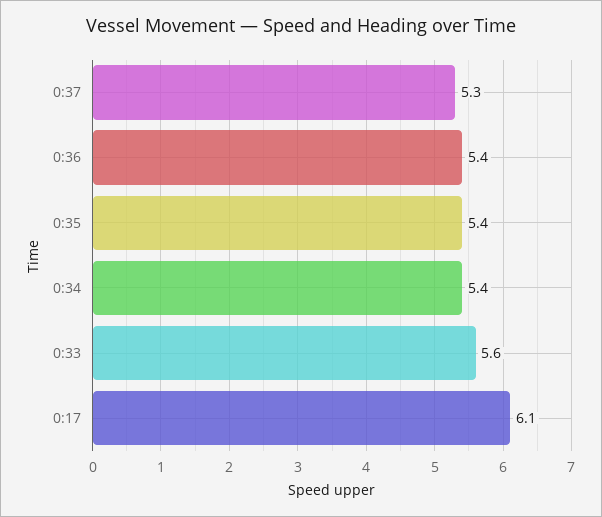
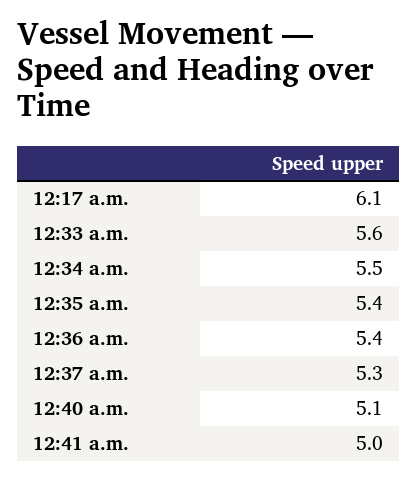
0:34: 5.4 -> 5.5
12:40 a.m.: none -> 5.1
12:41 a.m.: none -> 5

